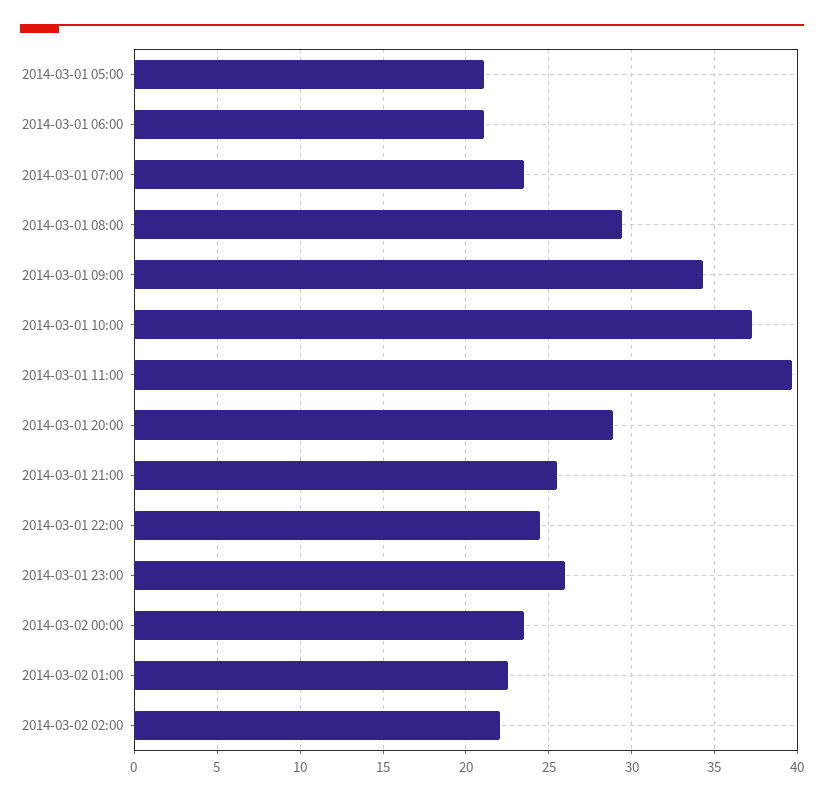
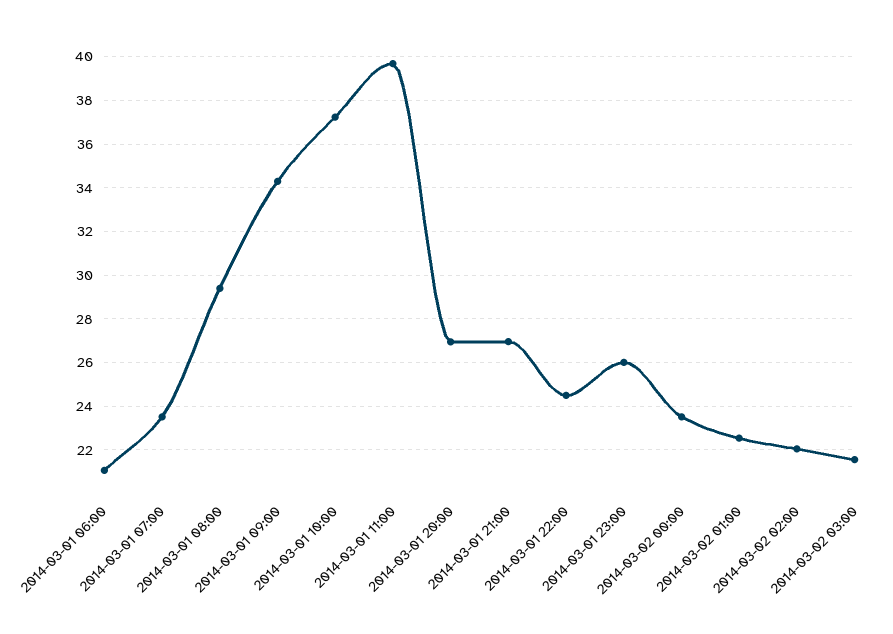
2014-03-01 05:00: 21 -> none
2014-03-01 20:00: 29 -> 27
2014-03-01 21:00: 25.5 -> 27
2014-03-02 03:00: none -> 21.5

